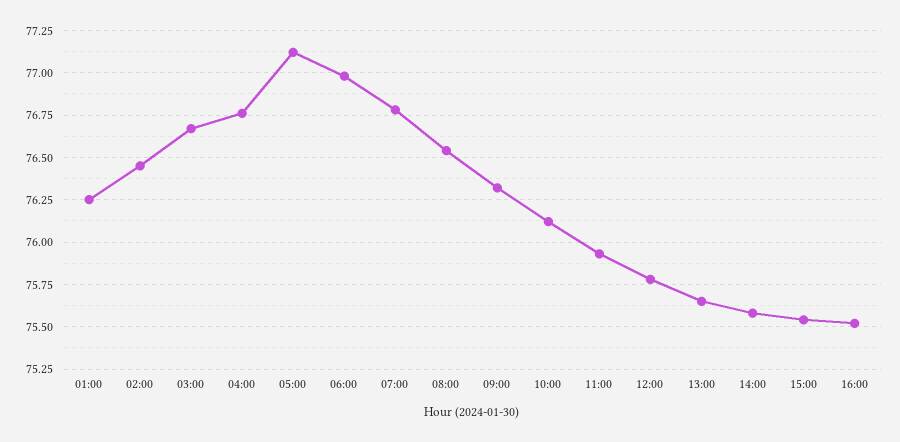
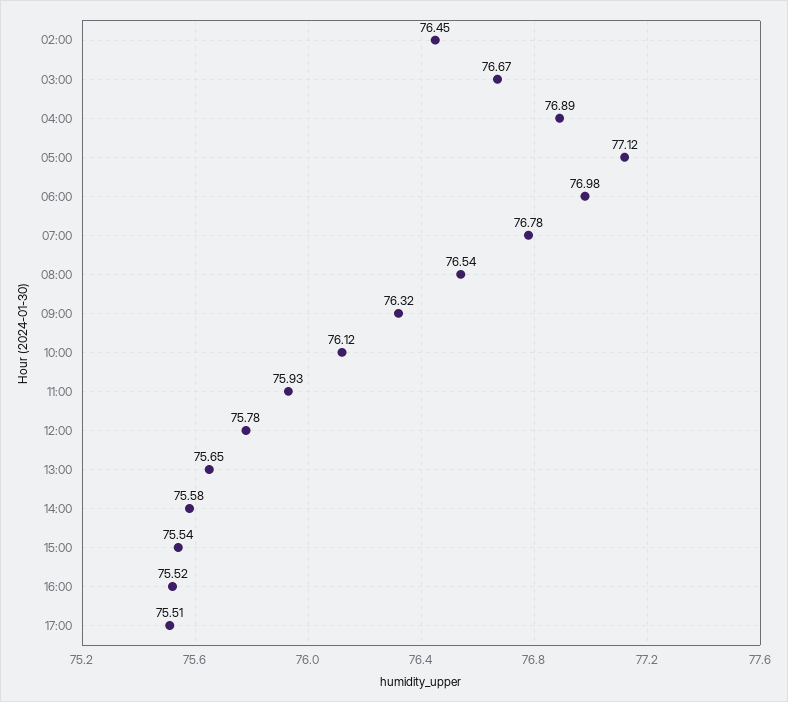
01:00: 76.25 -> none
04:00: 76.75 -> 76.89
17:00: none -> 75.51

